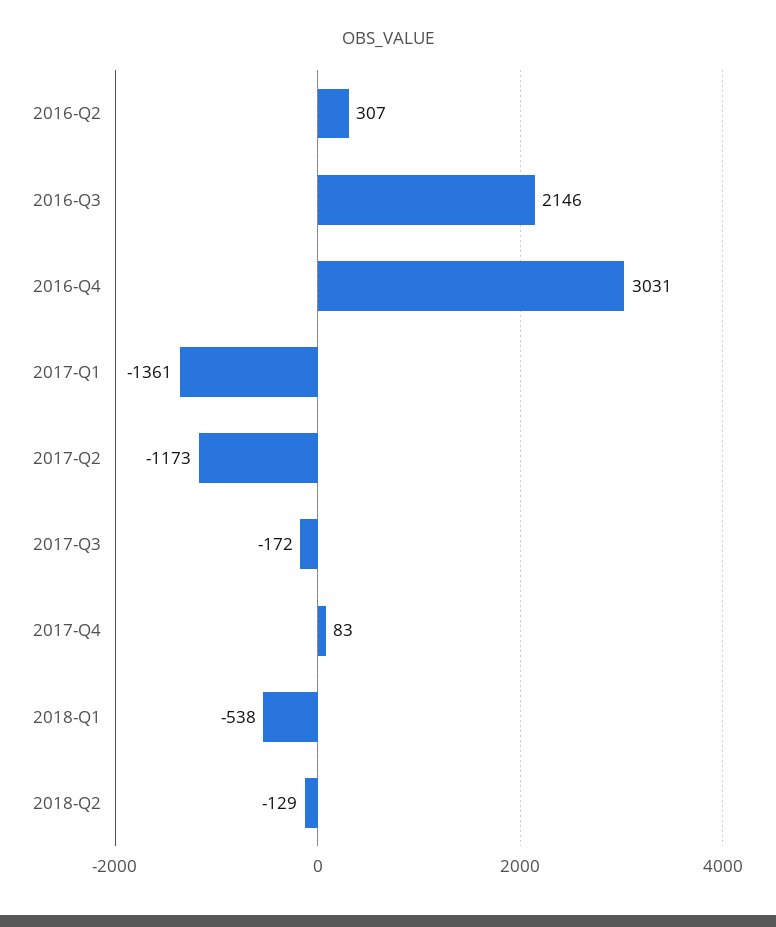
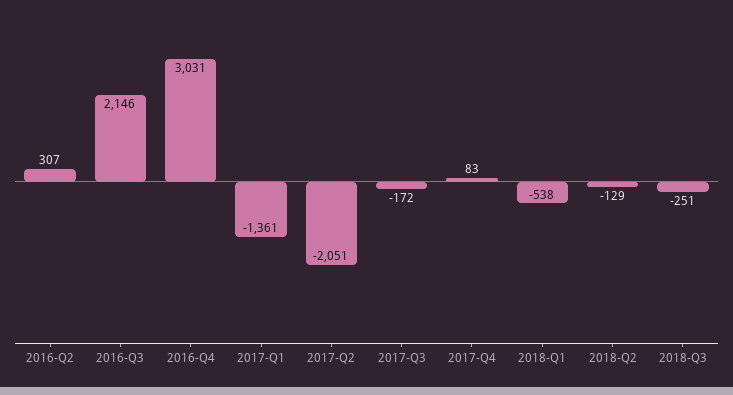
2017-Q2: -1173 -> -2051
2018-Q3: none -> -251

